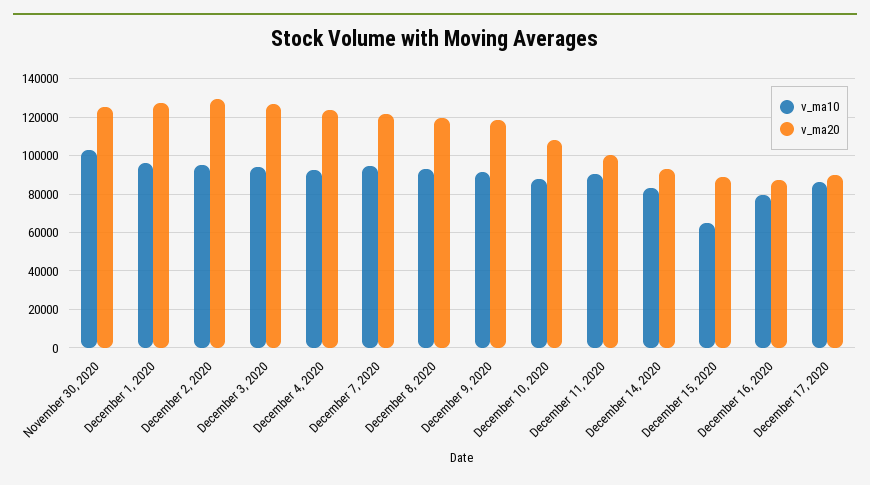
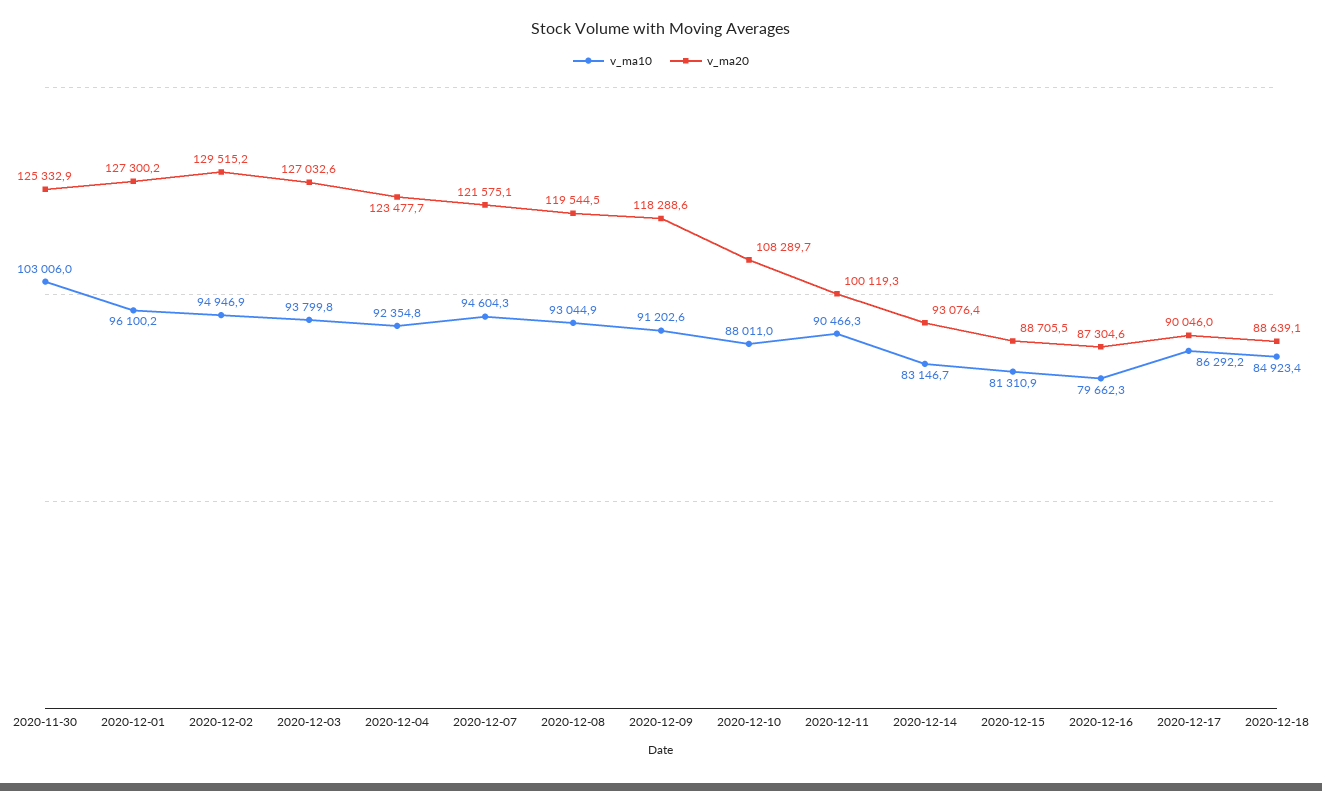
v_ma10, December 15, 2020: 65000 -> 81310.9
v_ma10, 2020-12-18: none -> 84923.4
v_ma20, 2020-12-18: none -> 88639.1

